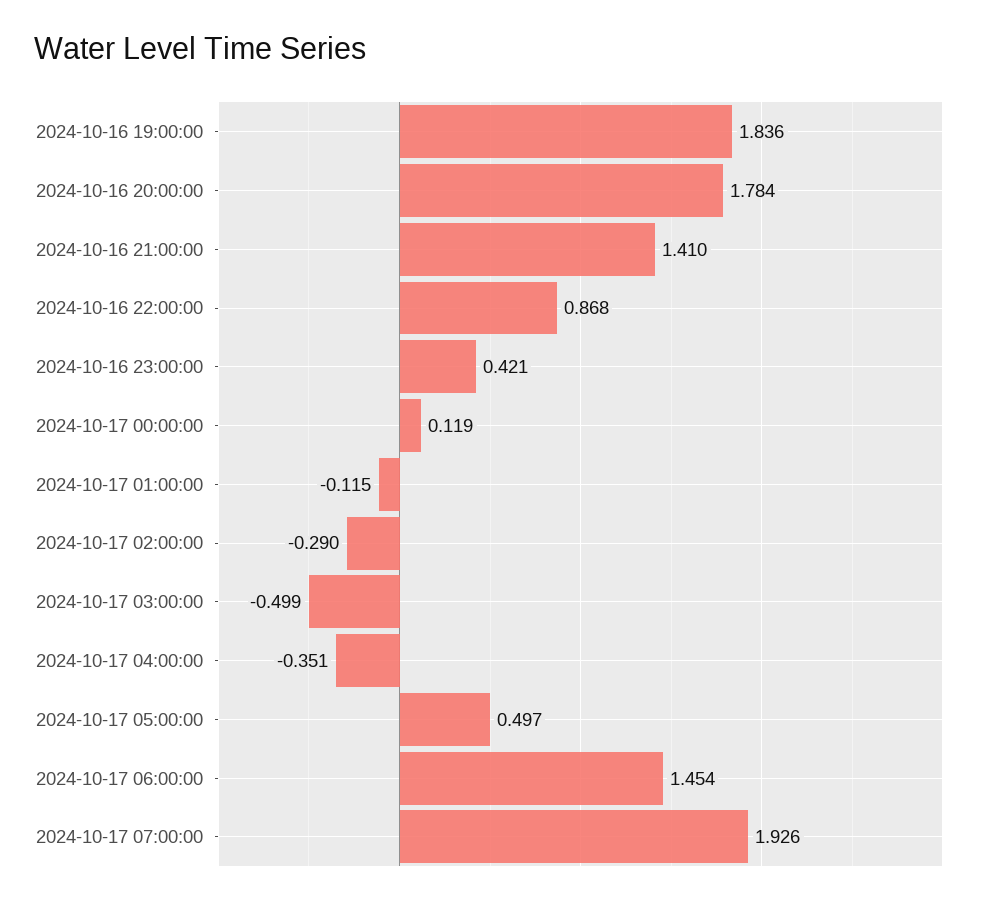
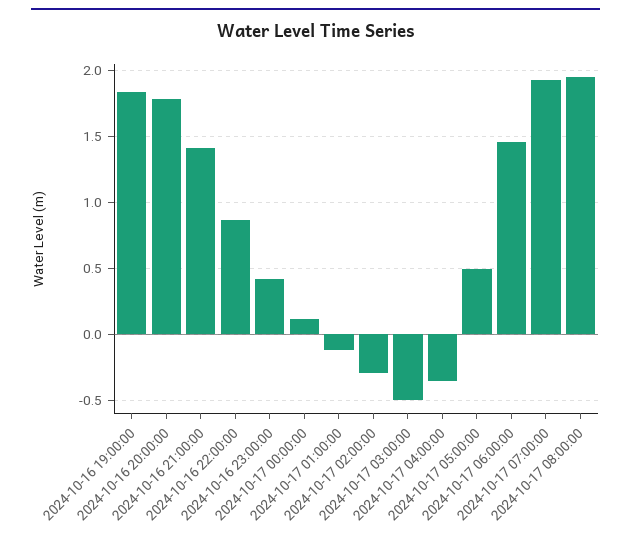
2024-10-17 08:00:00: none -> 1.95

